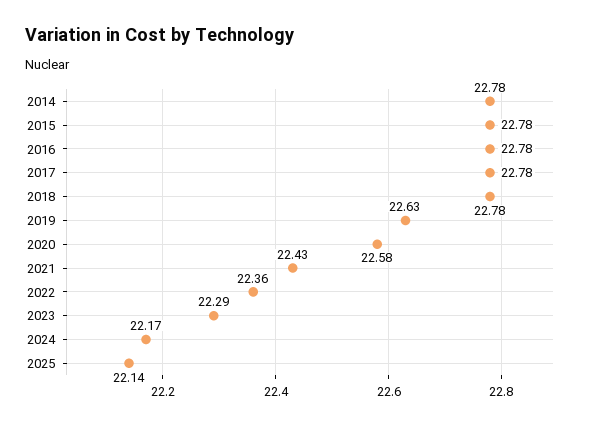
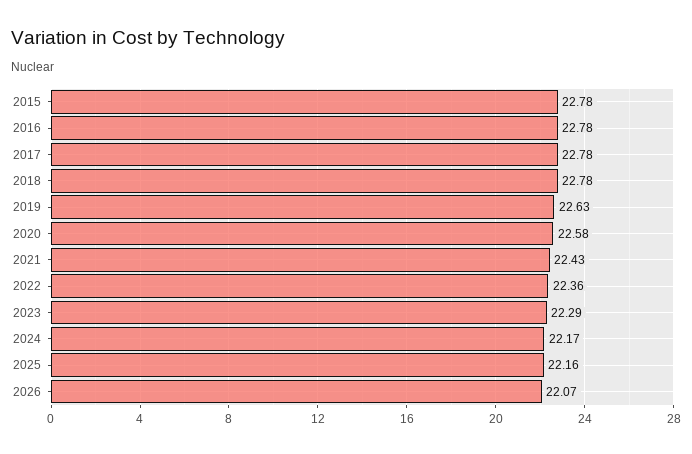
2014: 22.78 -> none
2025: 22.14 -> 22.16
2026: none -> 22.07

